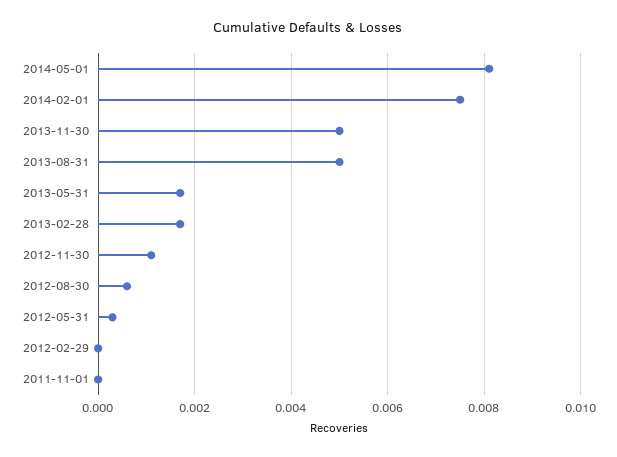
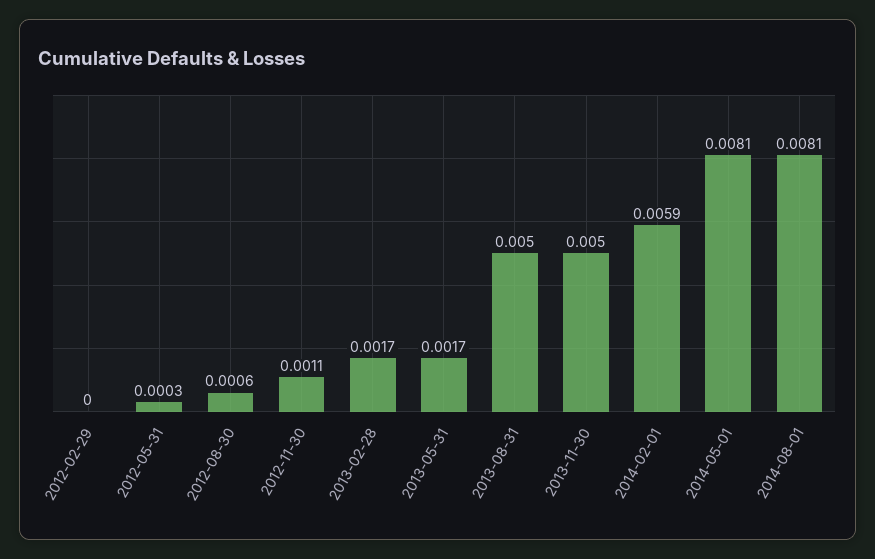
2014-02-01: 0.0075 -> 0.0059
2011-11-01: 0 -> none
2014-08-01: none -> 0.0081

